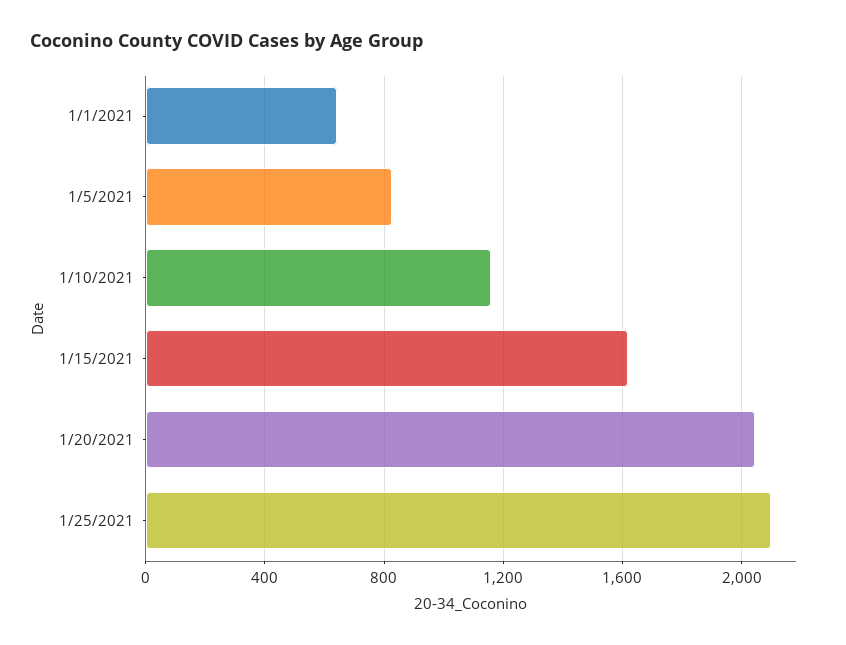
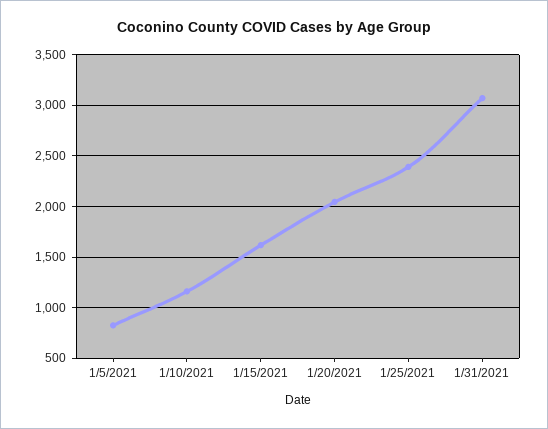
1/1/2021: 650 -> none
1/25/2021: 2100 -> 2400
1/31/2021: none -> 3100

